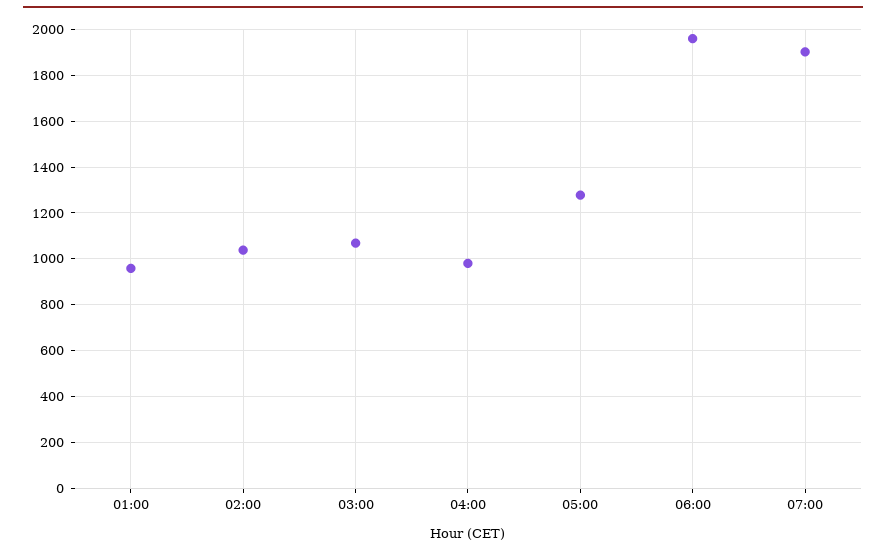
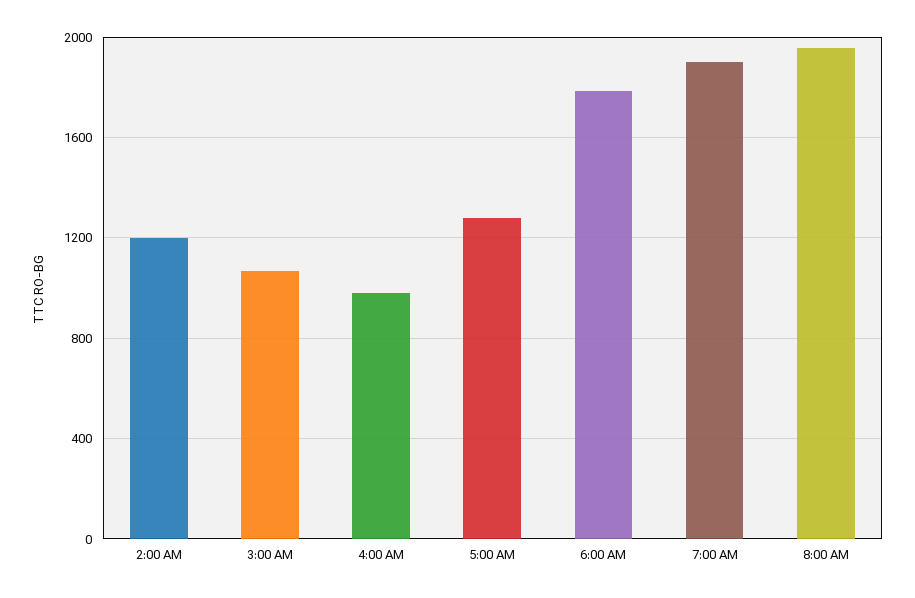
01:00: 950 -> none
02:00: 1050 -> 1200
06:00: 1950 -> 1800
8:00 AM: none -> 1950

